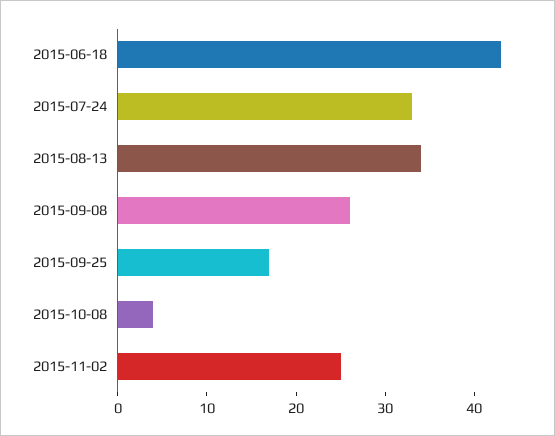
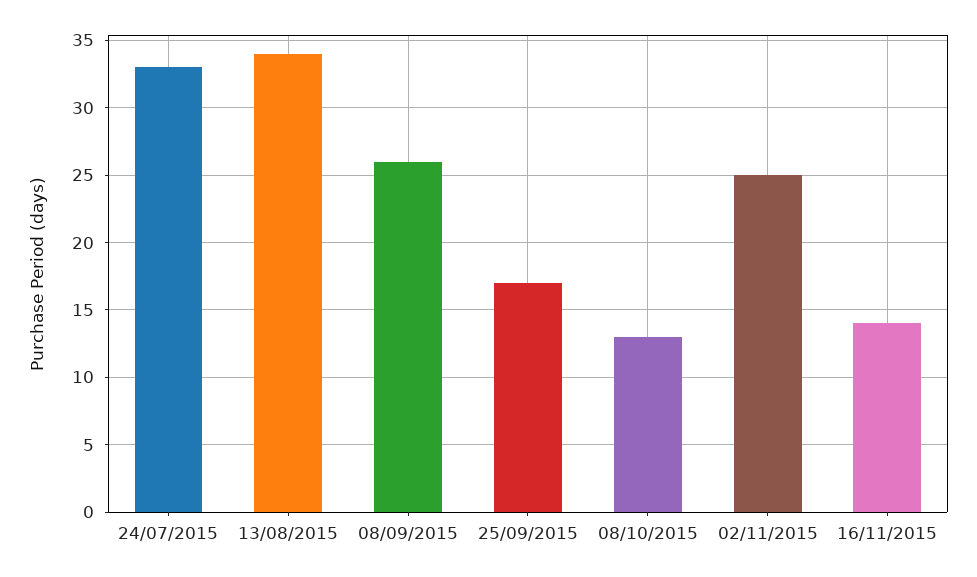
2015-06-18: 43 -> none
2015-10-08: 4 -> 13
16/11/2015: none -> 14

